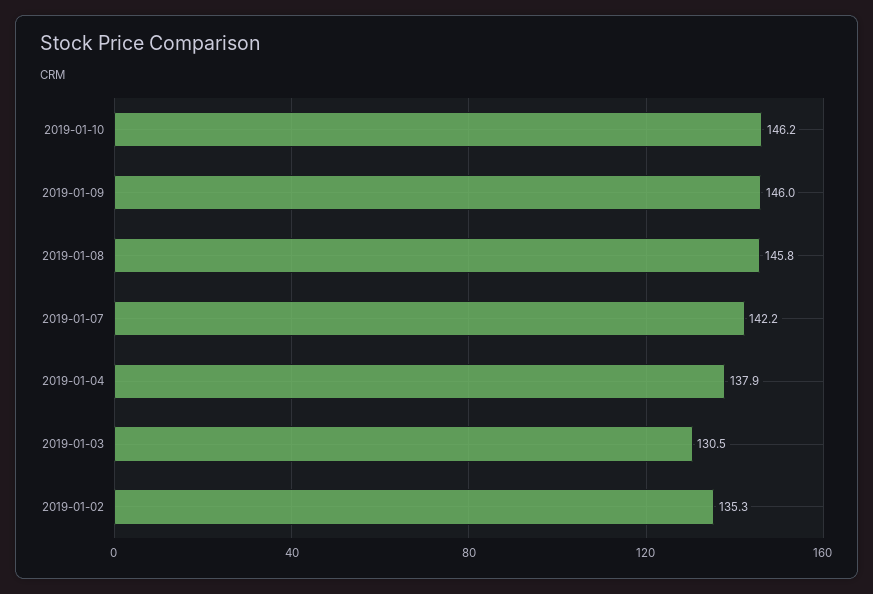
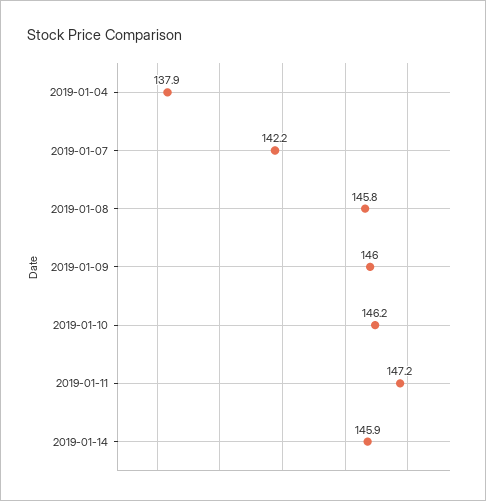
2019-01-03: 130.5 -> none
2019-01-02: 135.3 -> none
2019-01-11: none -> 147.2
2019-01-14: none -> 145.9

